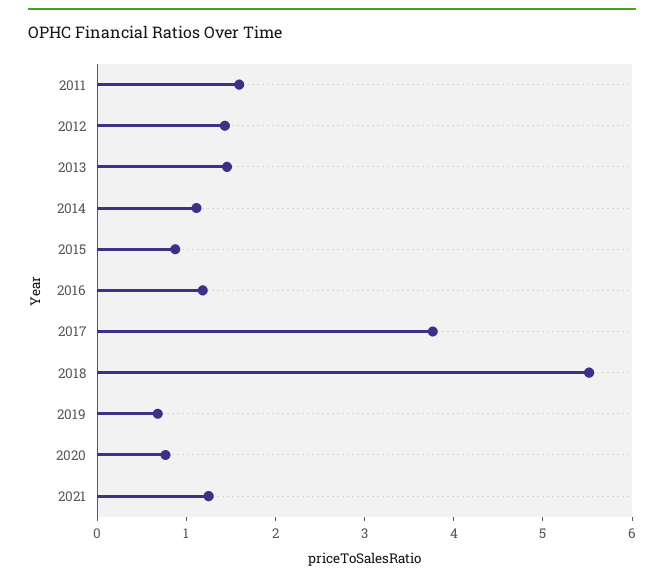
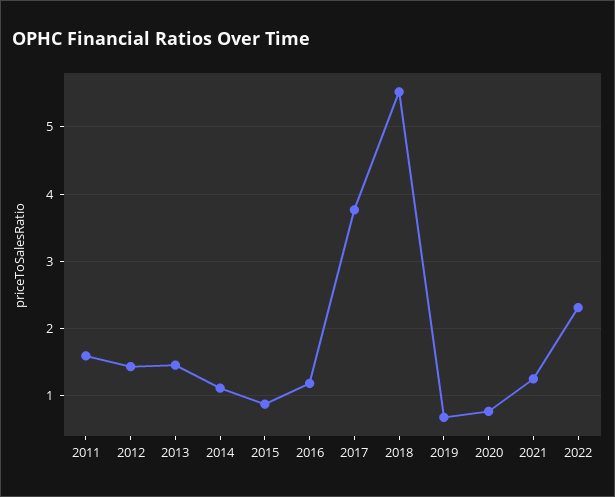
2022: none -> 2.3

